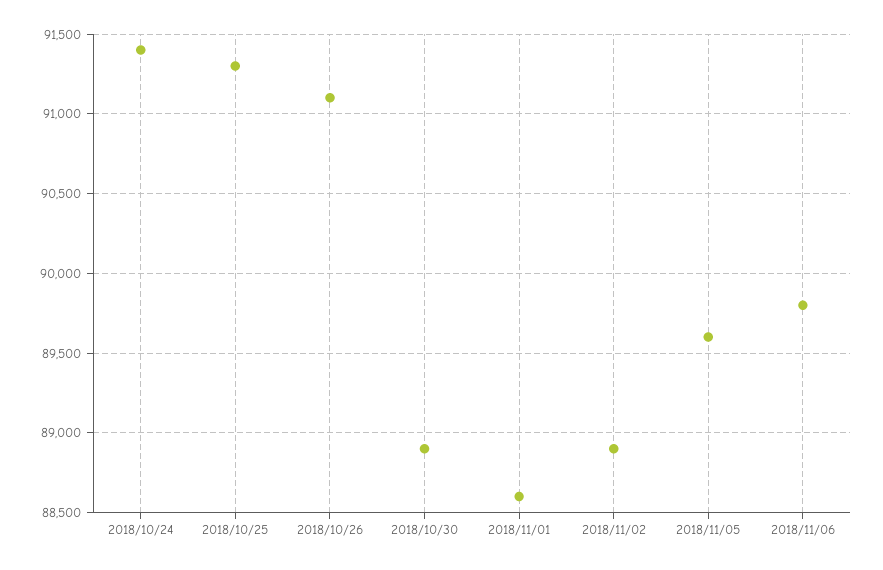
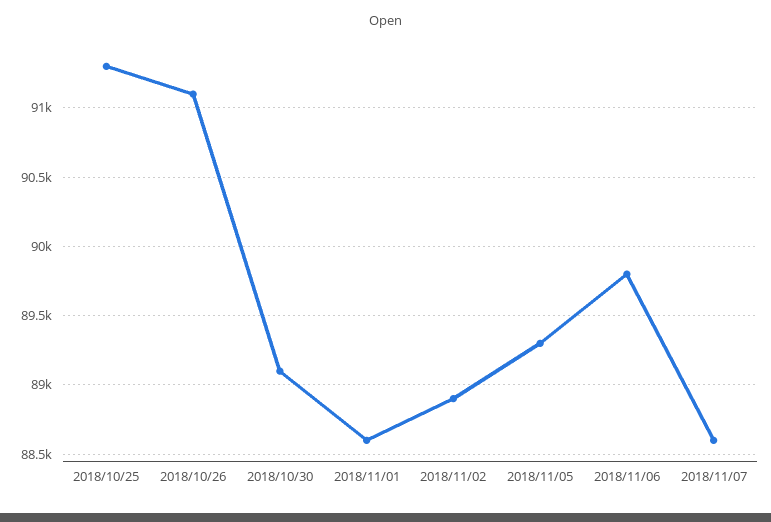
2018/10/24: 91400 -> none
2018/10/30: 88900 -> 89100
2018/11/05: 89600 -> 89300
2018/11/07: none -> 88600

